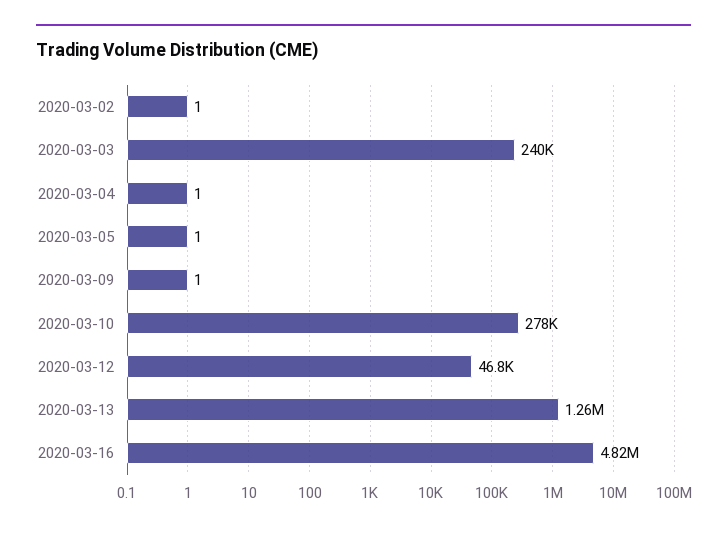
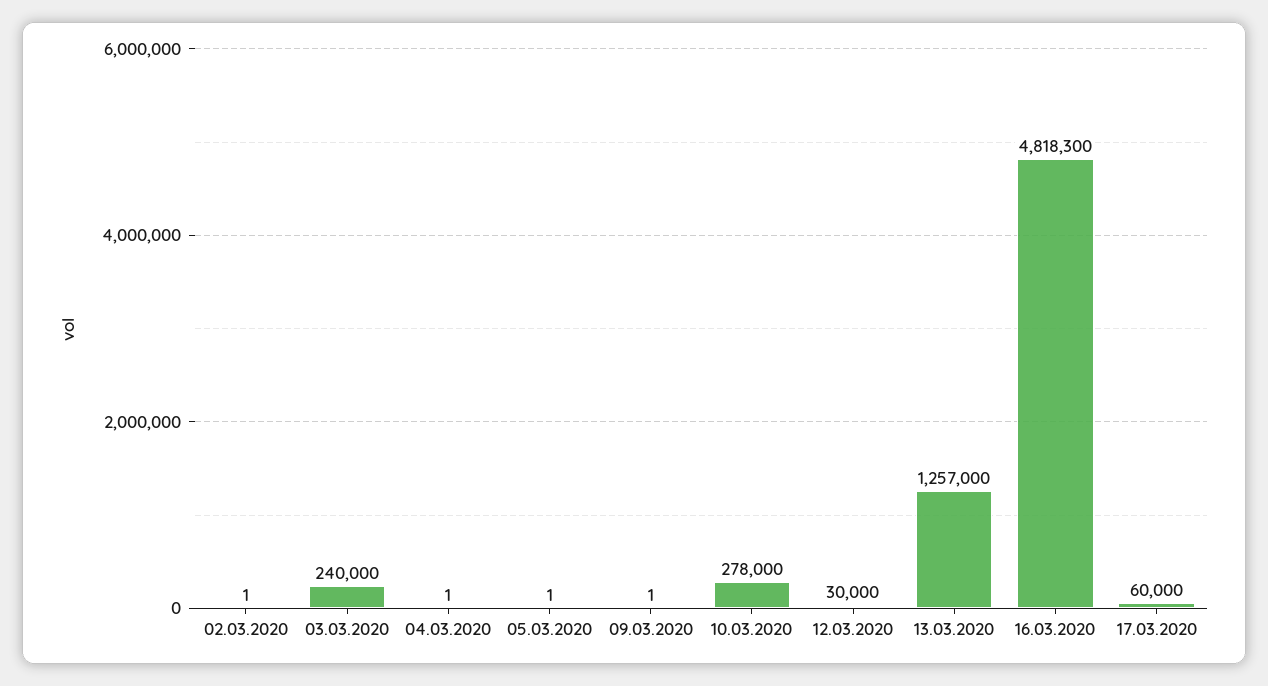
2020-03-12: 46800 -> 30000
17.03.2020: none -> 60000

